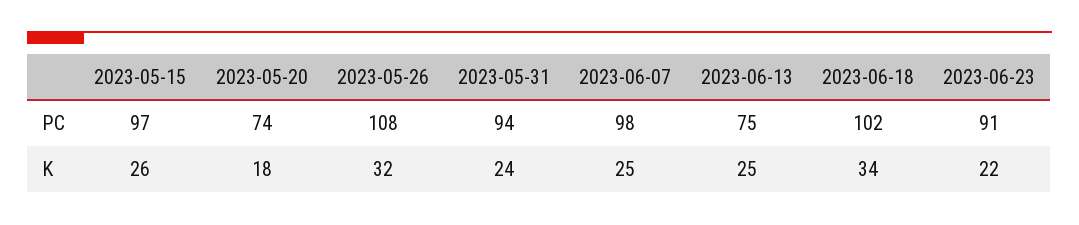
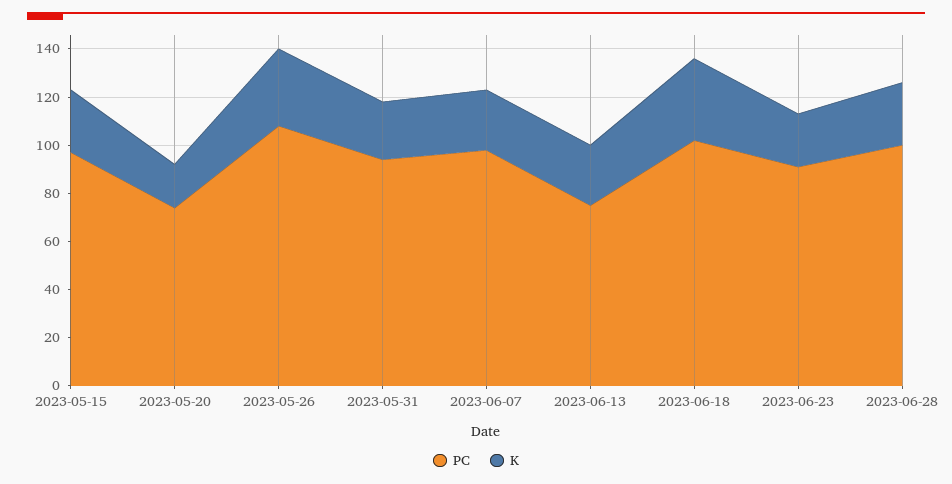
PC, 2023-06-28: none -> 100
K, 2023-06-28: none -> 25

